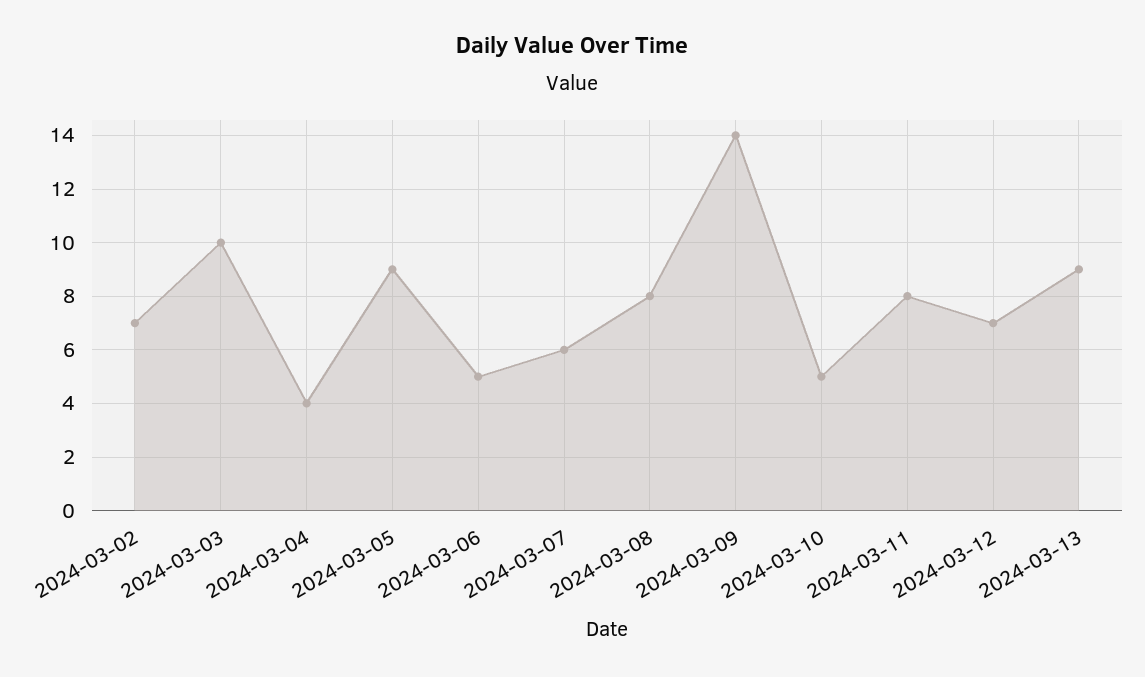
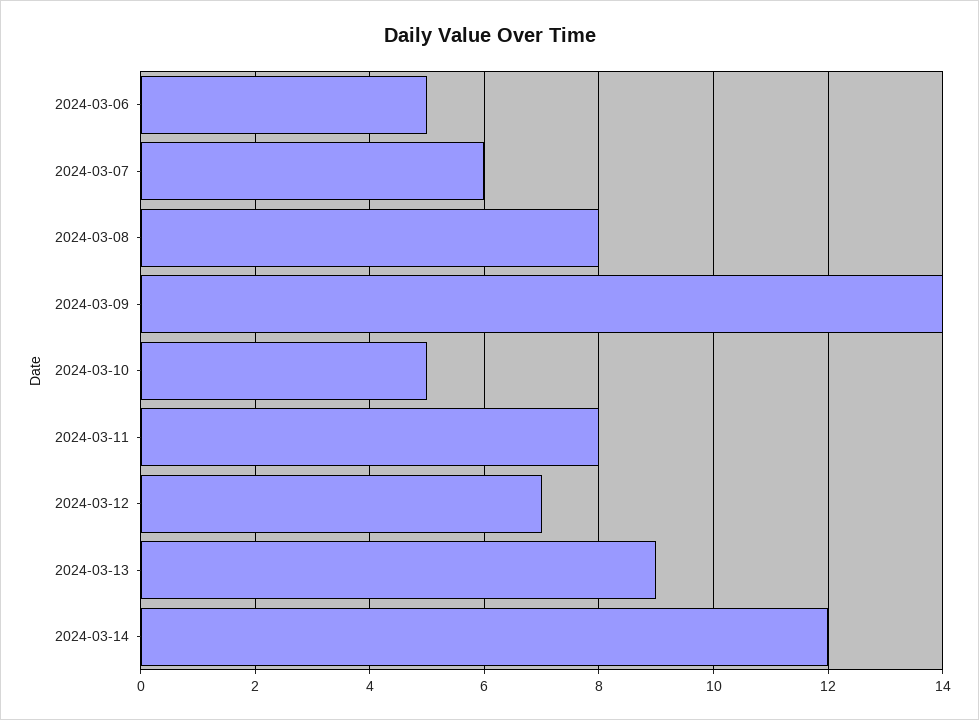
2024-03-02: 7 -> none
2024-03-03: 10 -> none
2024-03-04: 4 -> none
2024-03-05: 9 -> none
2024-03-14: none -> 12

